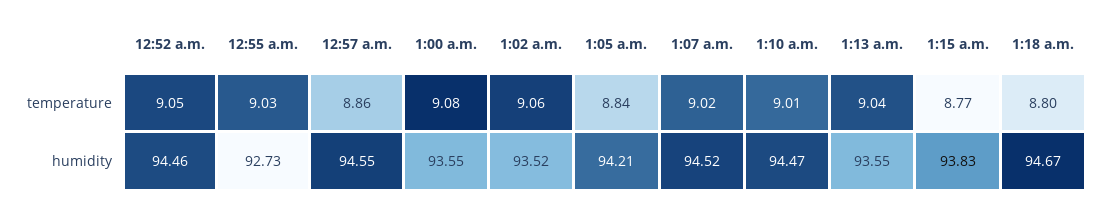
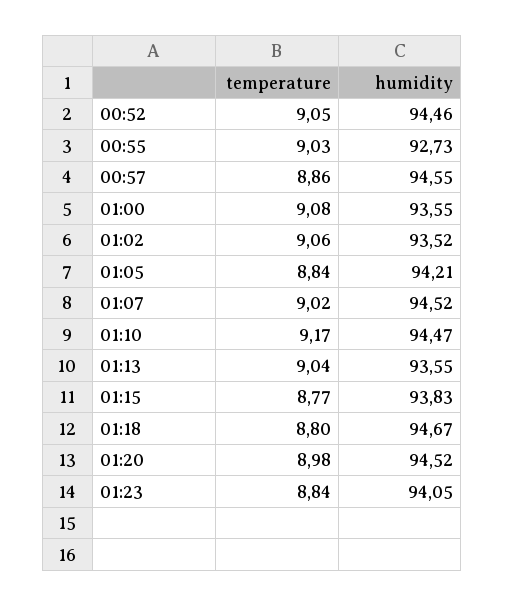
1:10 a.m., temperature: 9.01 -> 9.17
01:20, temperature: none -> 8.98
01:20, humidity: none -> 94.52
01:23, temperature: none -> 8.84
01:23, humidity: none -> 94.05

